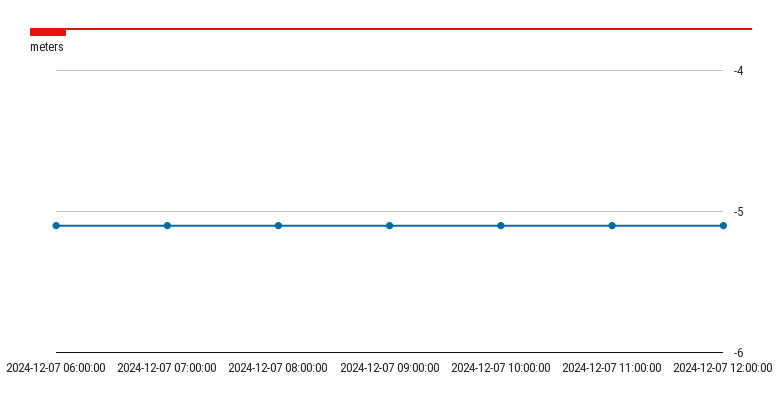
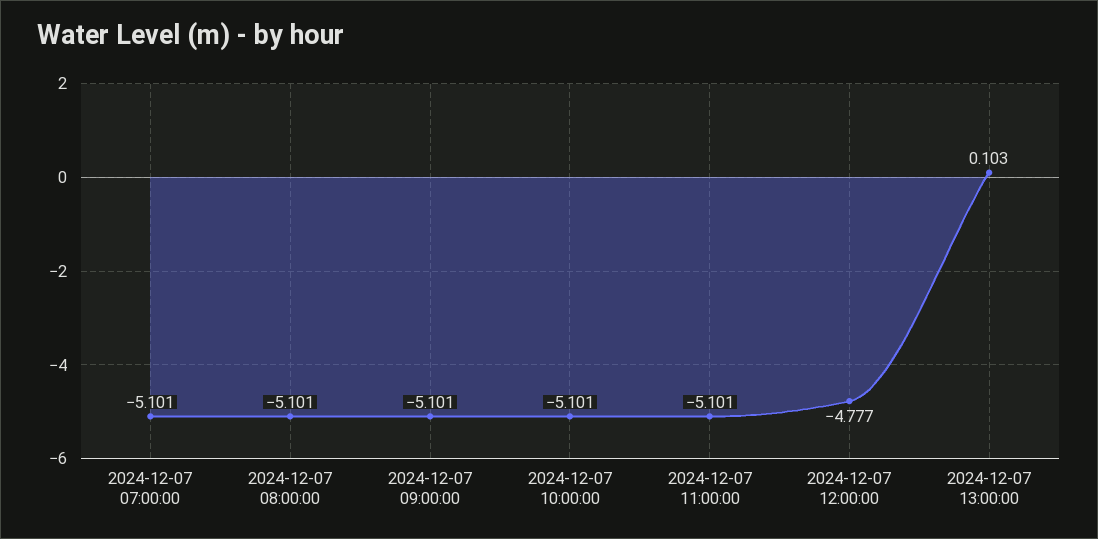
2024-12-07 06:00:00: -5.1 -> none
2024-12-07 12:00:00: -5.1 -> -4.777
2024-12-07 13:00:00: none -> 0.103

